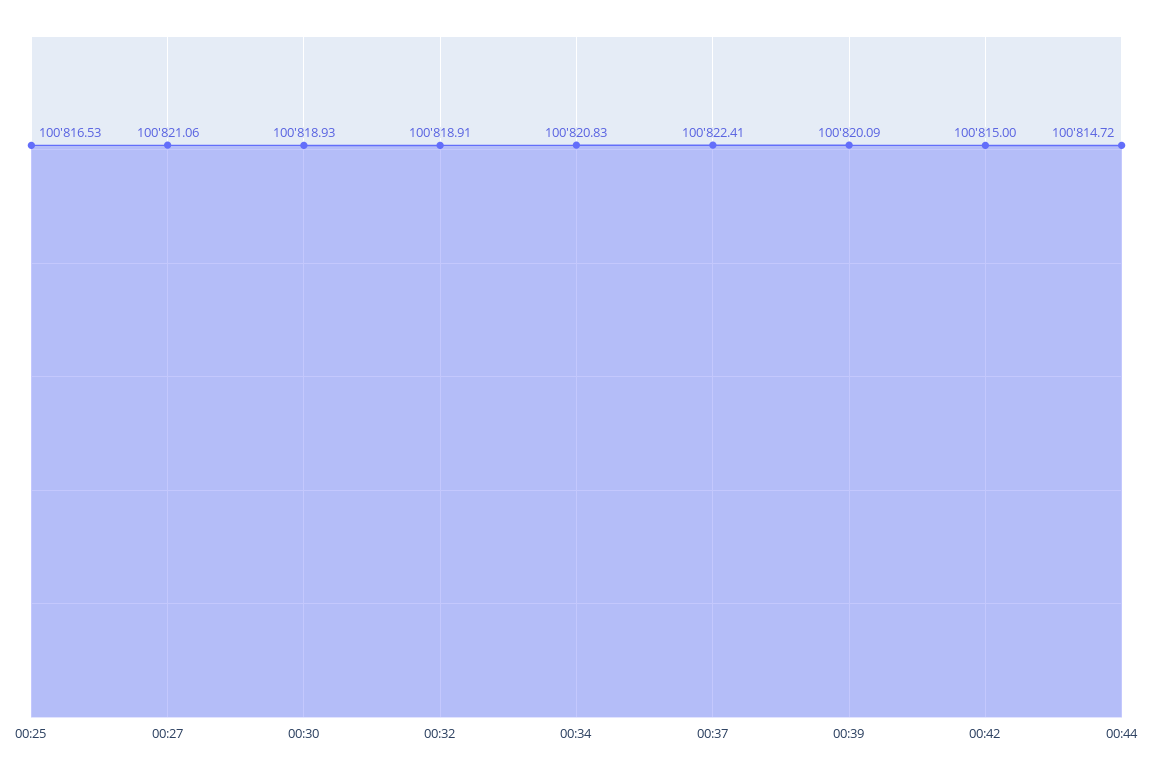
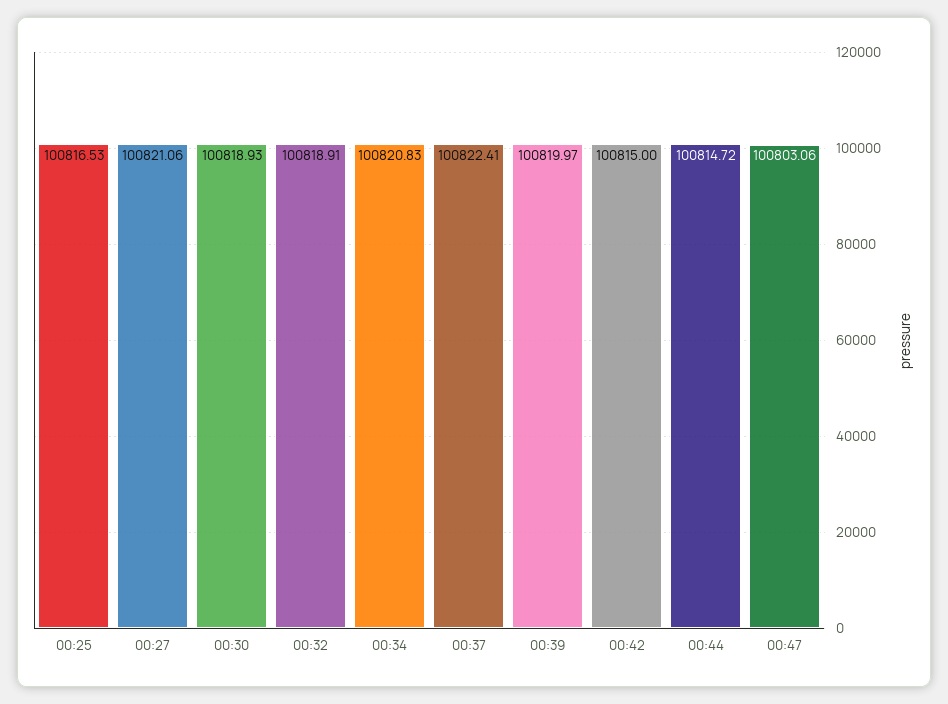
00:39: 100820.09 -> 100819.97
00:47: none -> 100803.06

